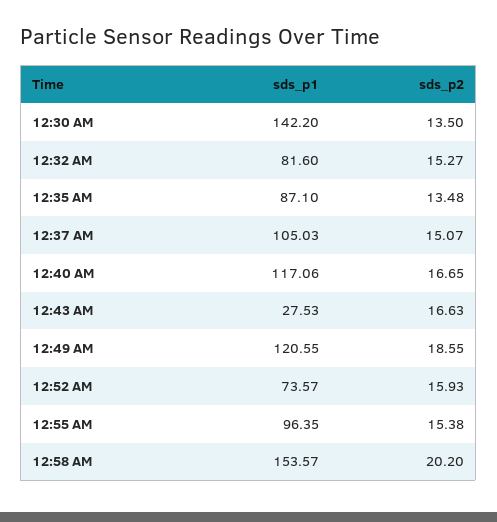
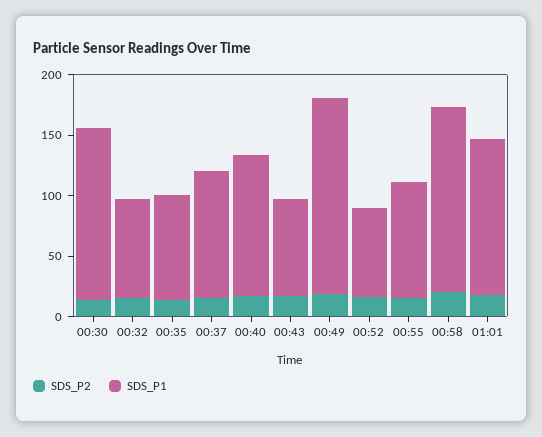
sds_p1, 12:43 AM: 27.53 -> 80
sds_p1, 12:49 AM: 120.55 -> 160
sds_p2, 01:01: none -> 20
sds_p1, 01:01: none -> 130

